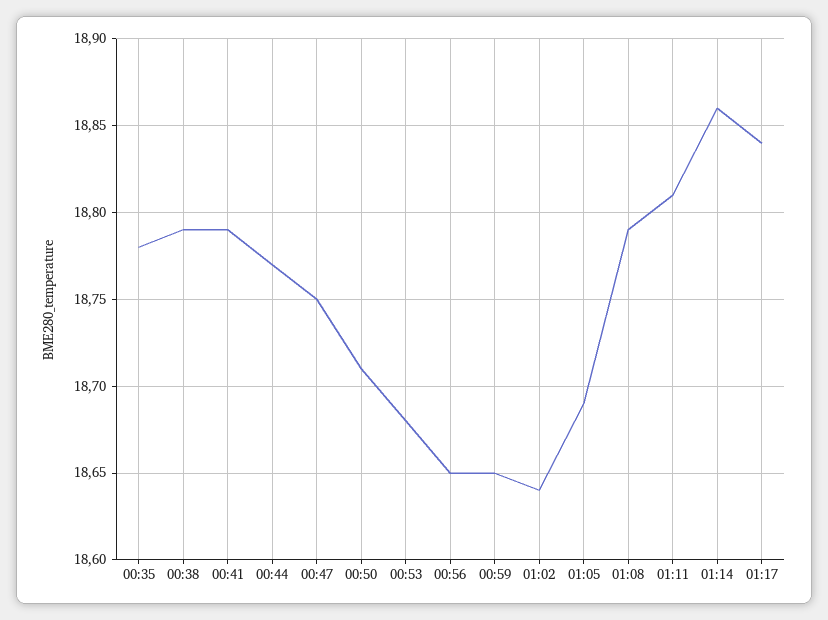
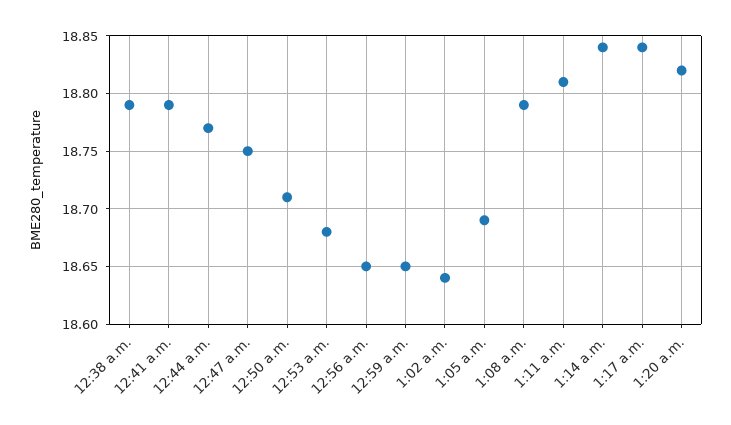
00:35: 18.78 -> none
01:14: 18.86 -> 18.84
1:20 a.m.: none -> 18.82

